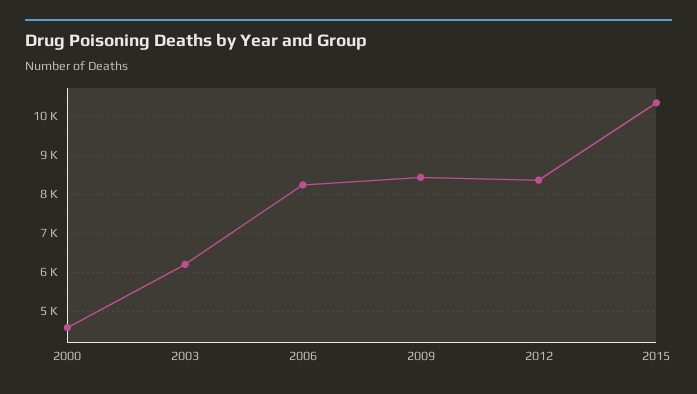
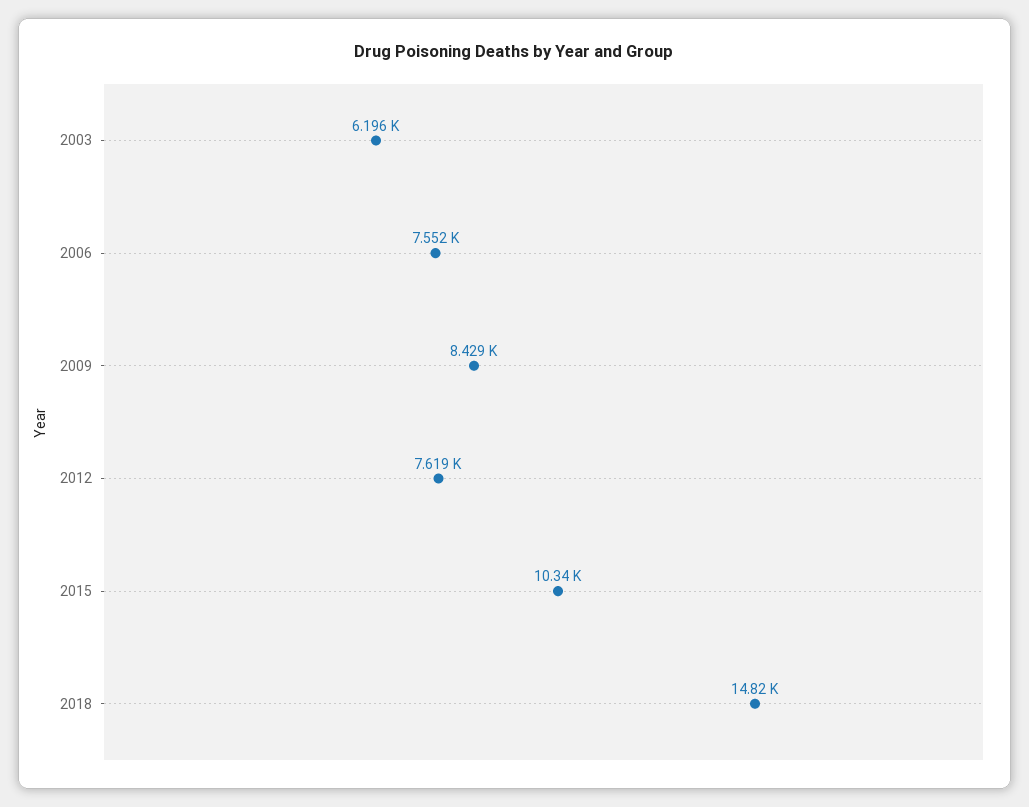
2000: 4600 -> none
2006: 8200 -> 7552
2012: 8400 -> 7619
2018: none -> 14820

